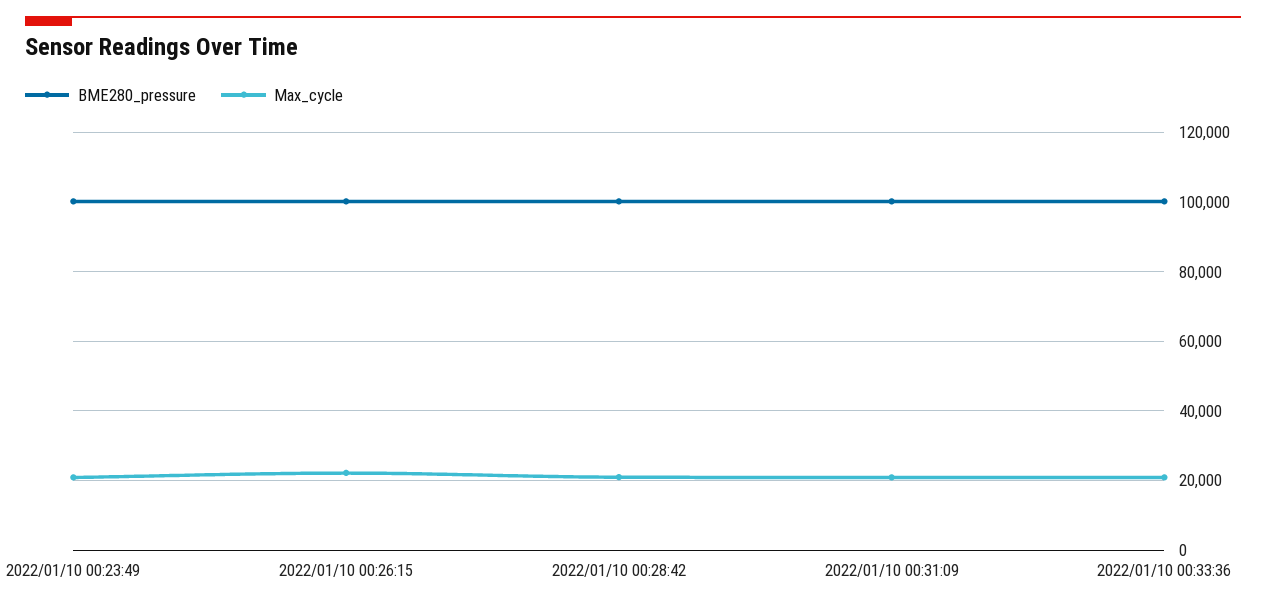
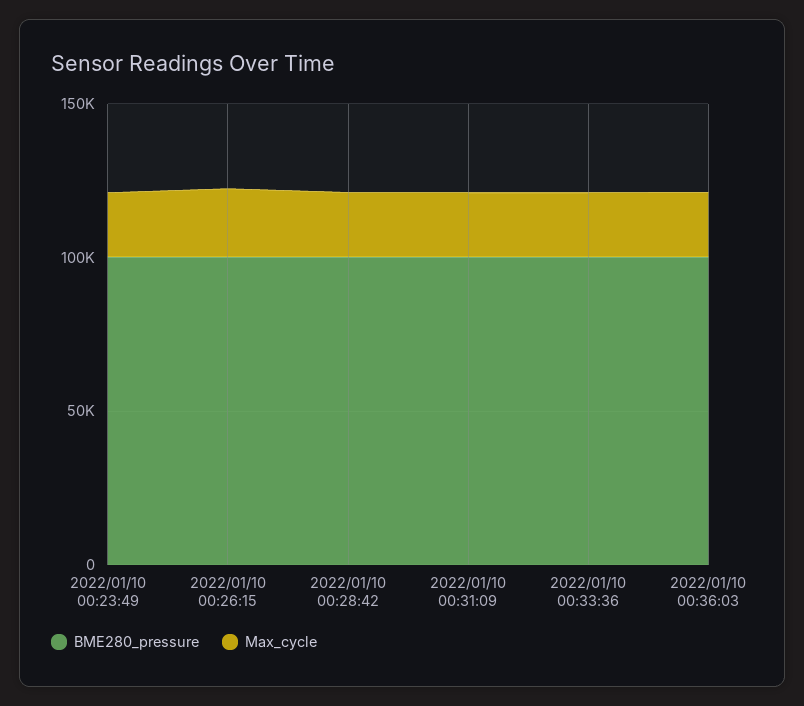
BME280_pressure, 2022/01/10 00:36:03: none -> 100000
Max_cycle, 2022/01/10 00:36:03: none -> 20000

